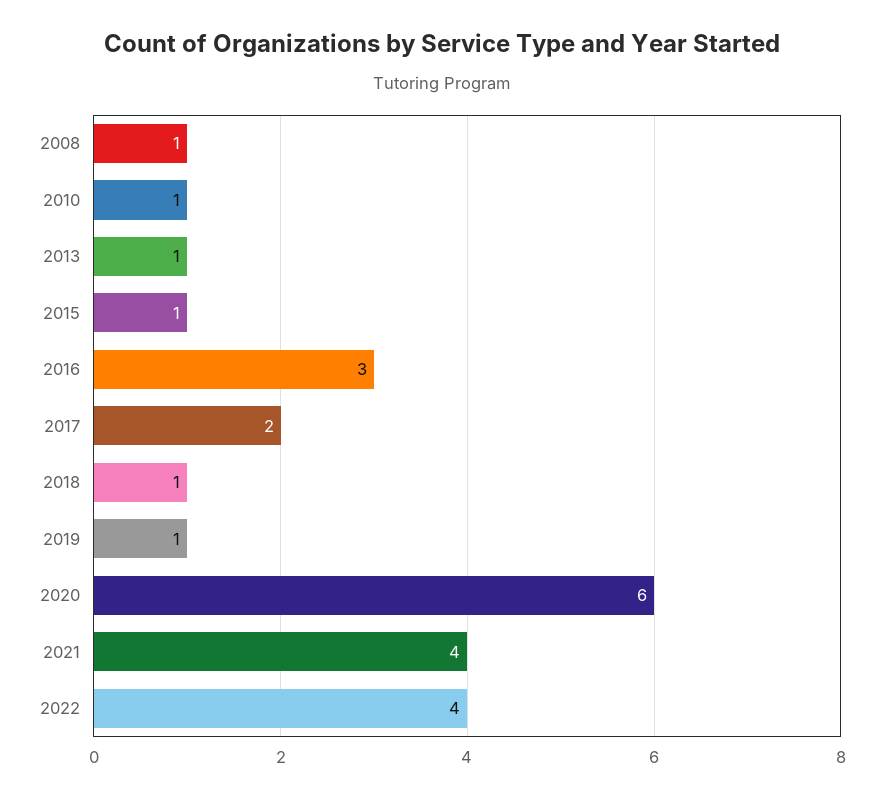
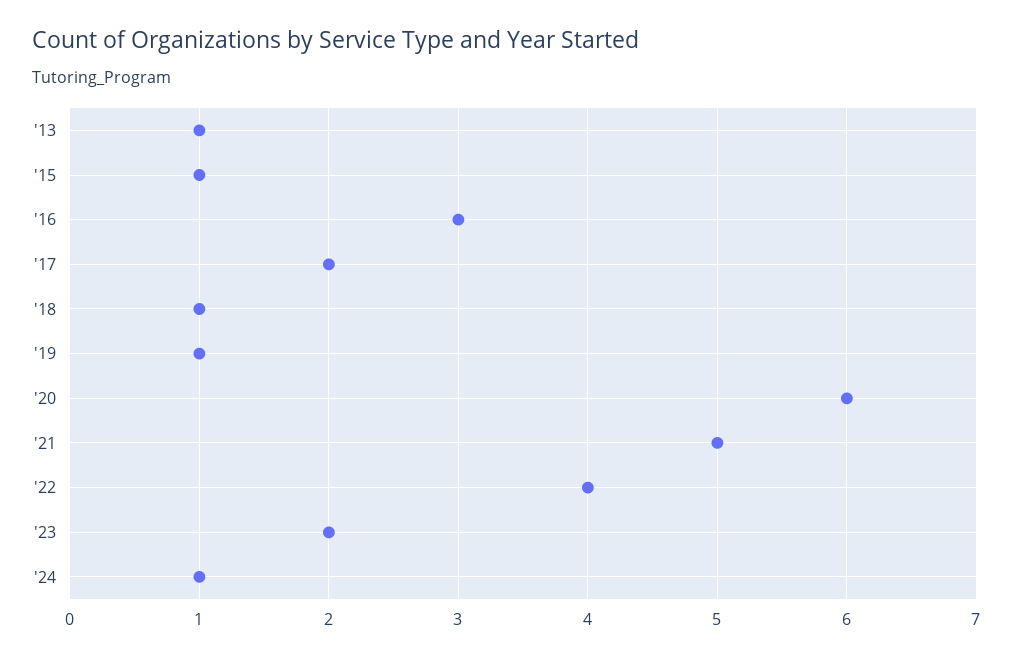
2008: 1 -> none
2010: 1 -> none
2021: 4 -> 5
'23: none -> 2
'24: none -> 1

